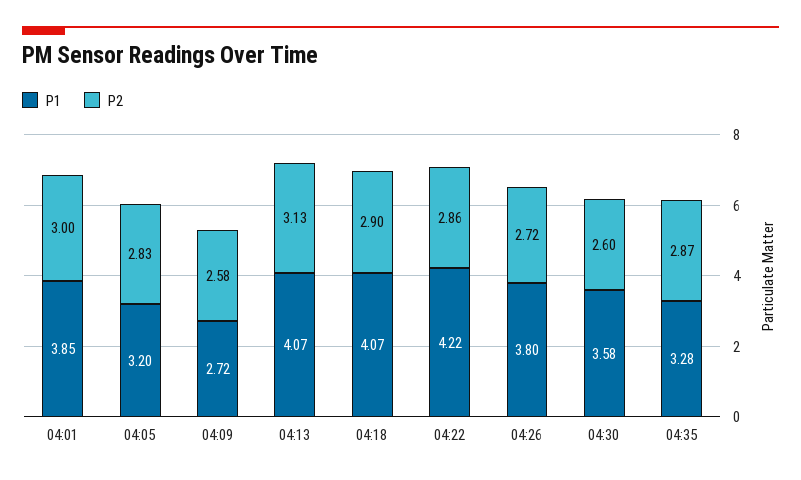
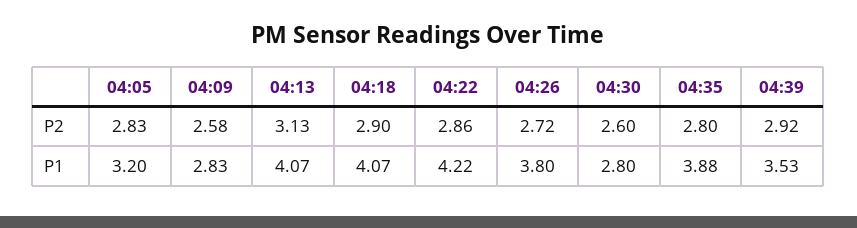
P1, 04:01: 3.85 -> none
P2, 04:01: 3 -> none
P1, 04:09: 2.72 -> 2.83
P1, 04:30: 3.58 -> 2.8
P1, 04:35: 3.28 -> 3.88
P2, 04:35: 2.87 -> 2.8
P2, 04:39: none -> 2.92
P1, 04:39: none -> 3.53

